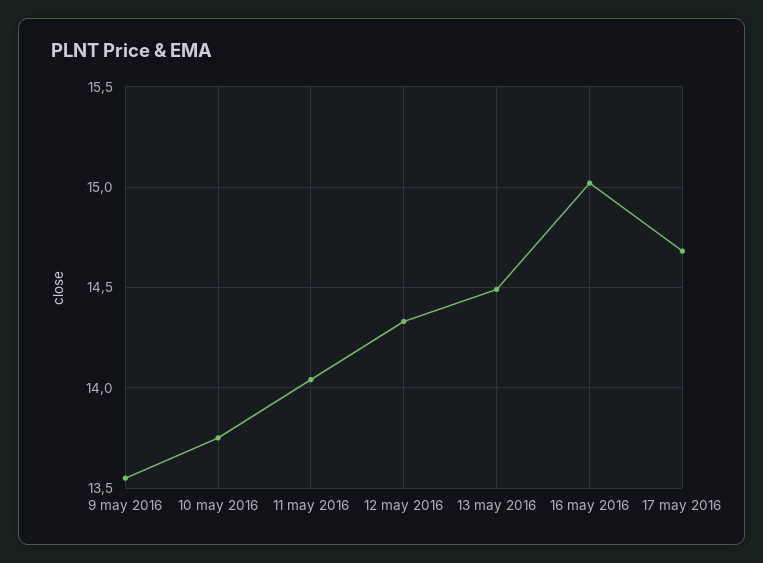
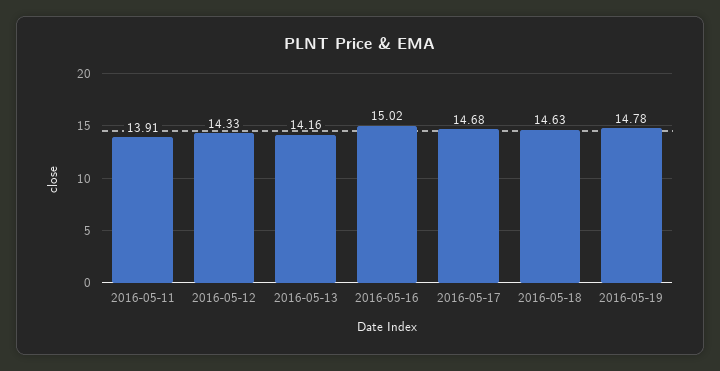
9 may 2016: 13.55 -> none
10 may 2016: 13.75 -> none
11 may 2016: 14.05 -> 13.91
13 may 2016: 14.5 -> 14.16
2016-05-18: none -> 14.63
2016-05-19: none -> 14.78

